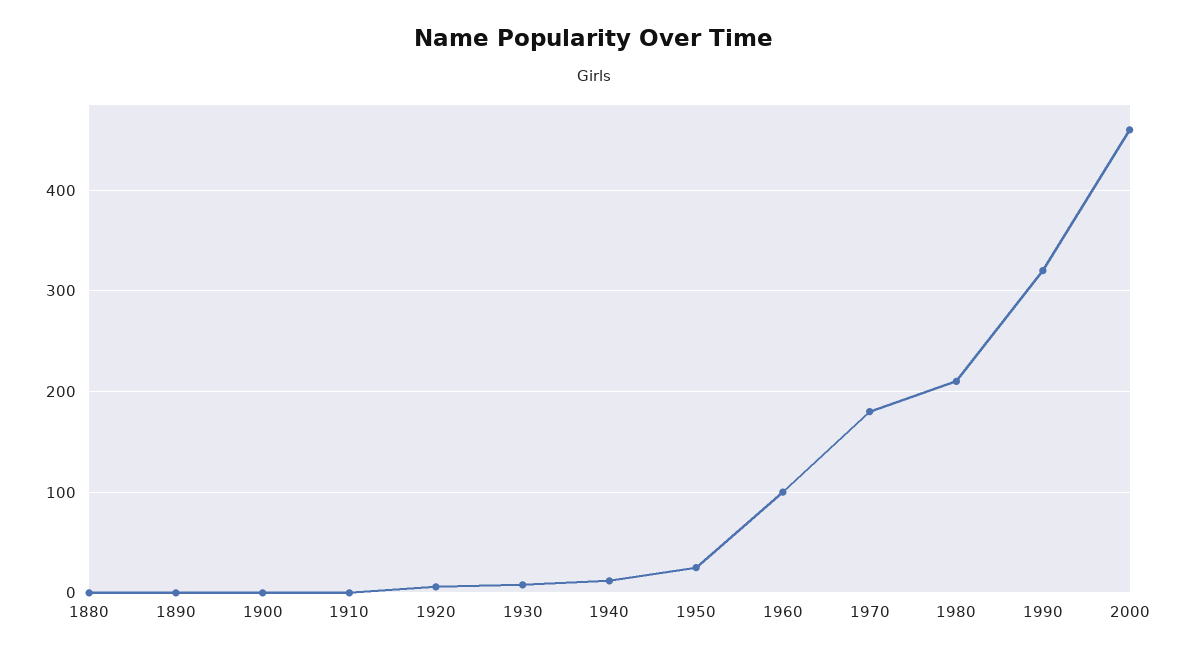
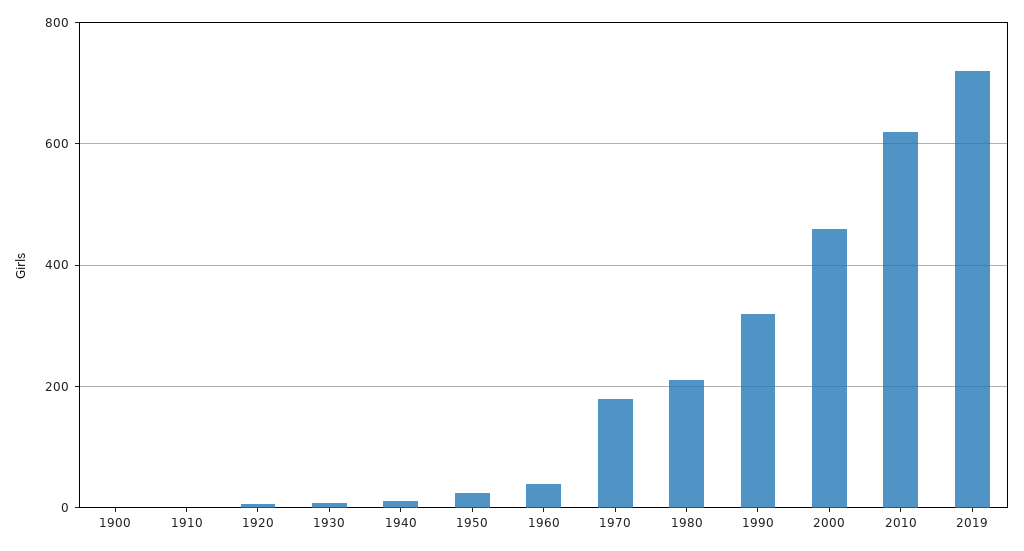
1880: 0 -> none
1890: 0 -> none
1960: 100 -> 40
2010: none -> 620
2019: none -> 720

